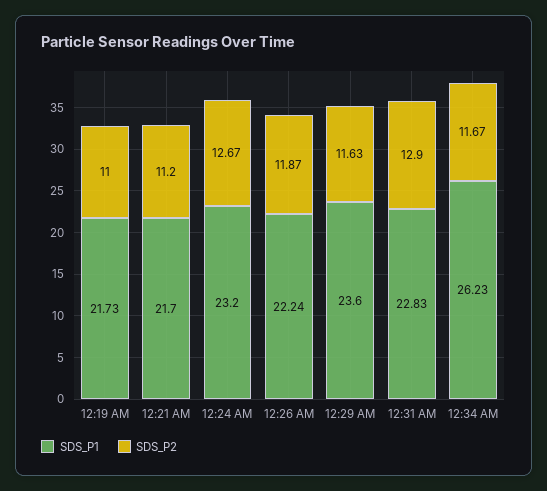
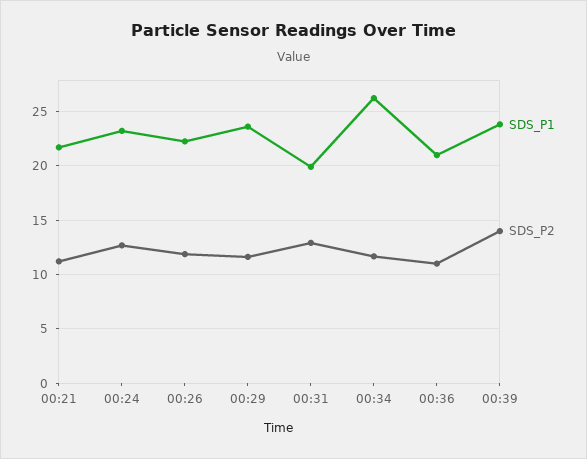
SDS_P1, 12:19 AM: 21.73 -> none
SDS_P2, 12:19 AM: 11 -> none
SDS_P1, 12:31 AM: 22.83 -> 20
SDS_P1, 00:36: none -> 21
SDS_P2, 00:36: none -> 11
SDS_P1, 00:39: none -> 24
SDS_P2, 00:39: none -> 14

